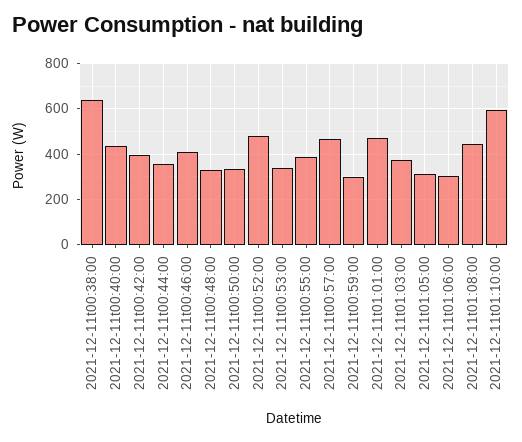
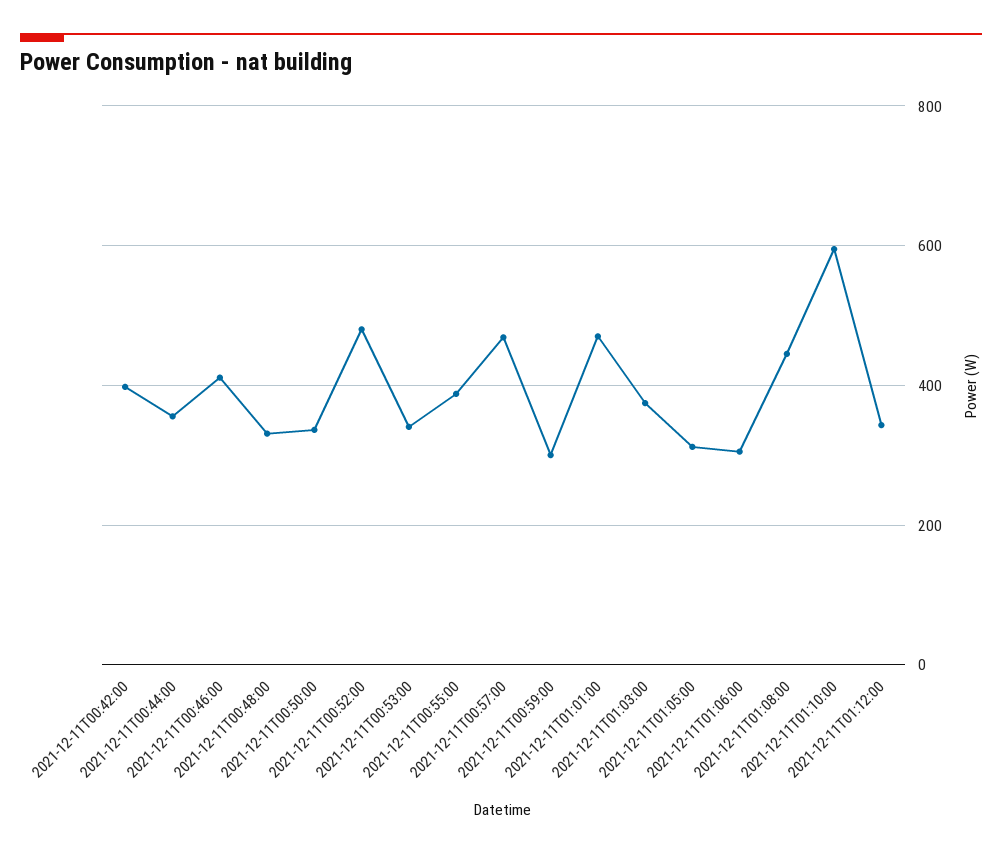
2021-12-11t00:38:00: 650 -> none
2021-12-11t00:40:00: 450 -> none
2021-12-11T01:12:00: none -> 340

